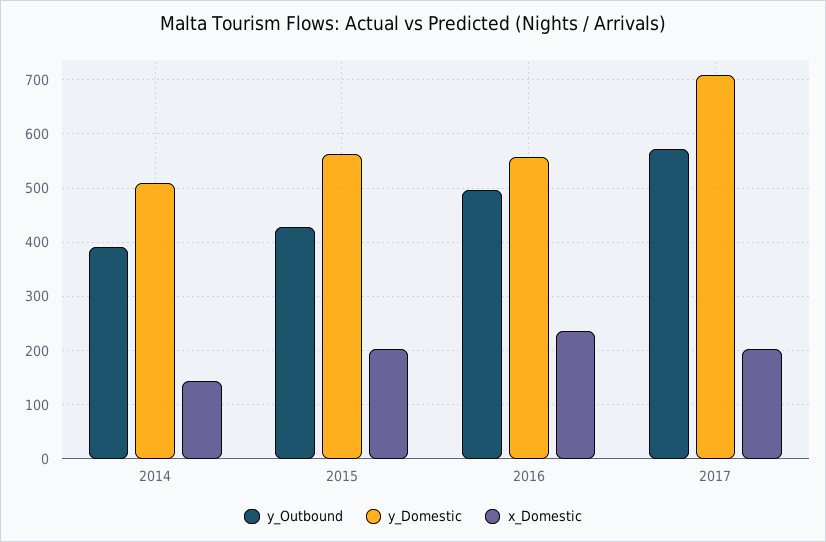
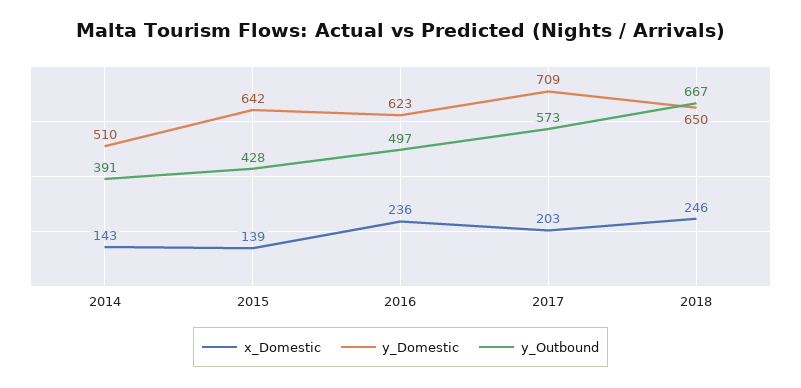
y_Domestic, 2015: 560 -> 642
x_Domestic, 2015: 200 -> 139
y_Domestic, 2016: 560 -> 623
x_Domestic, 2018: none -> 246
y_Domestic, 2018: none -> 650
y_Outbound, 2018: none -> 667

